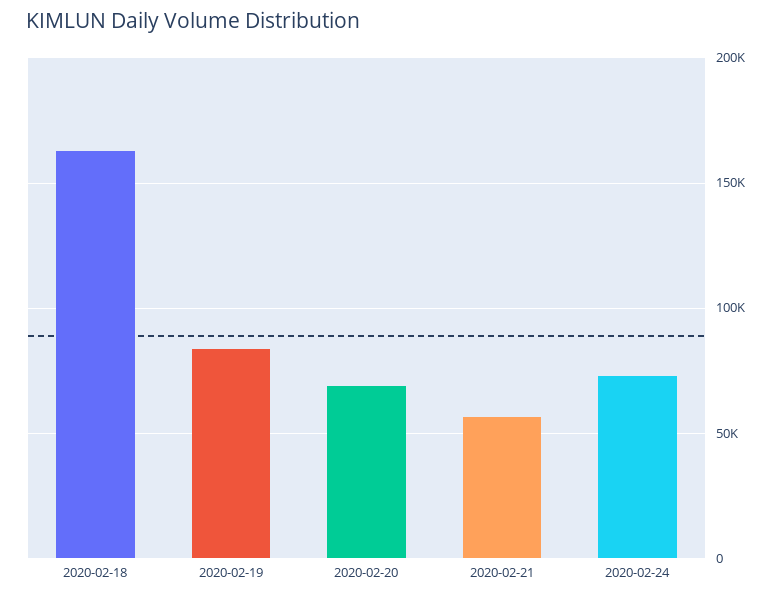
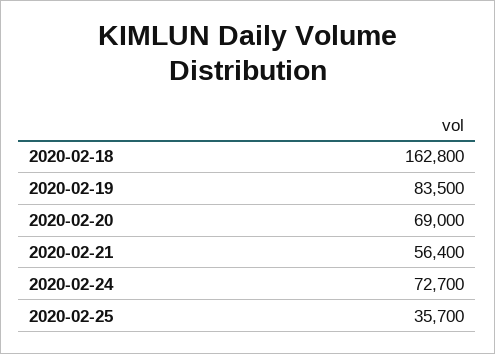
2020-02-25: none -> 35700

